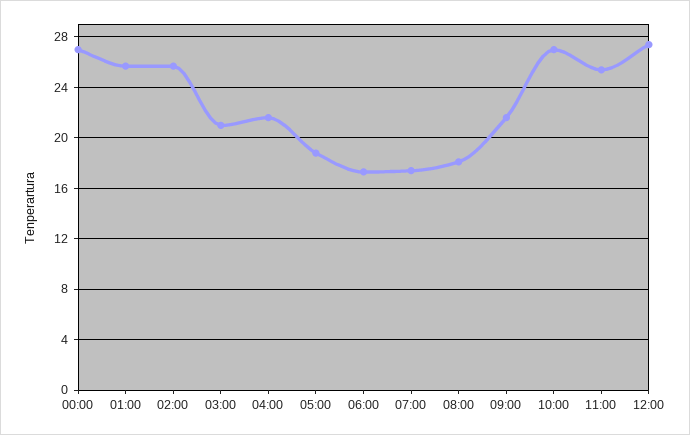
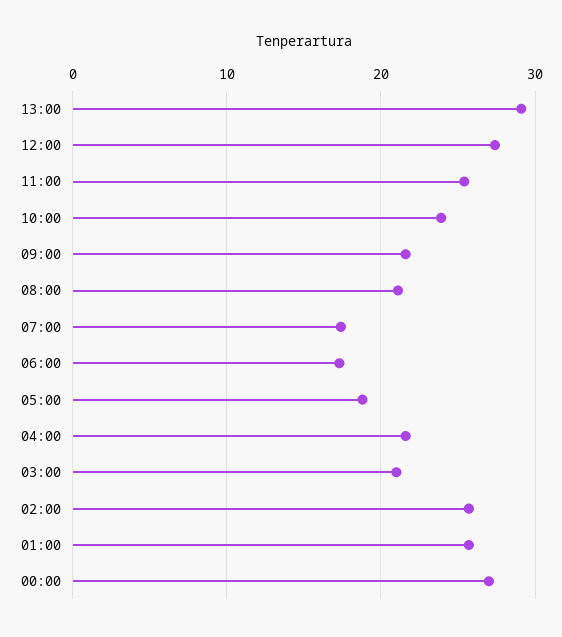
08:00: 18 -> 21
10:00: 27 -> 24
13:00: none -> 29

